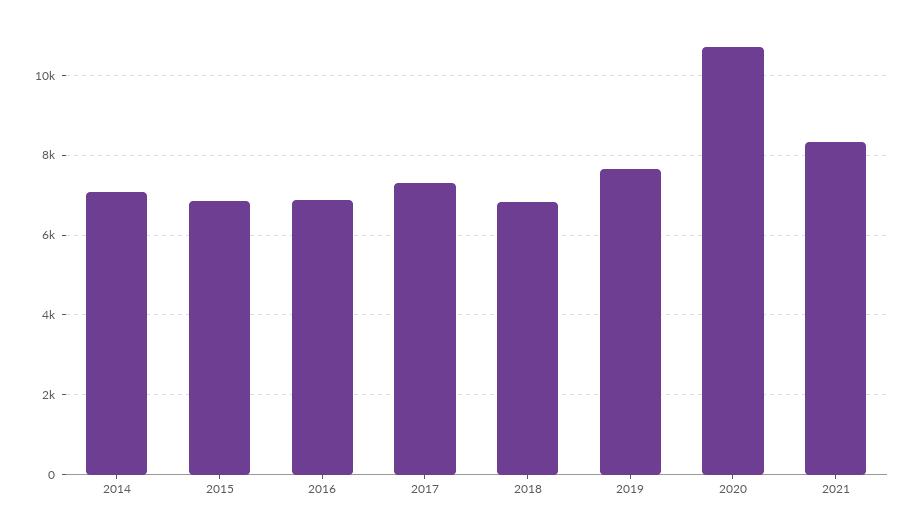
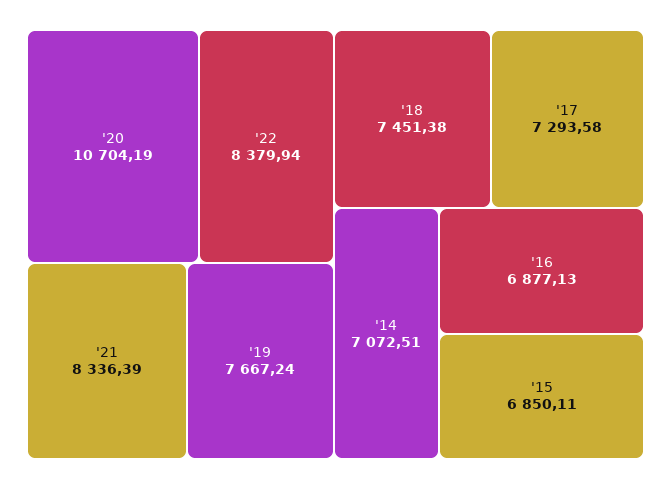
2018: 6800 -> 7451.38
'22: none -> 8379.94

